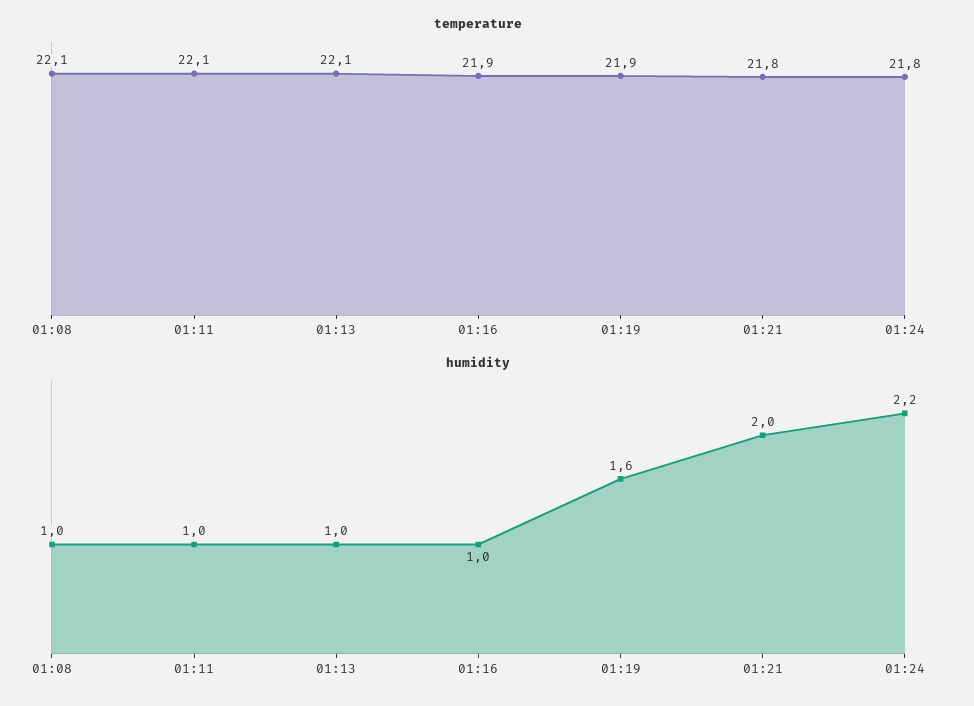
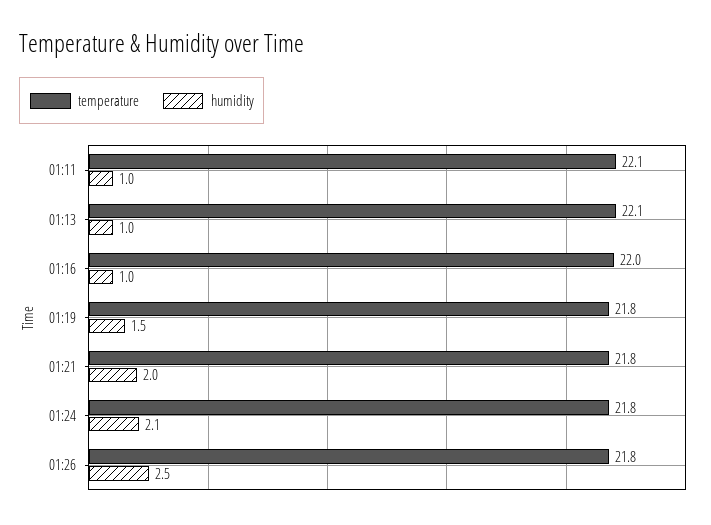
temperature, 01:08: 22.1 -> none
temperature, 01:16: 21.9 -> 22
temperature, 01:19: 21.9 -> 21.8
humidity, 01:08: 1 -> none
humidity, 01:19: 1.6 -> 1.5
humidity, 01:24: 2.2 -> 2.1
temperature, 01:26: none -> 21.8
humidity, 01:26: none -> 2.5

